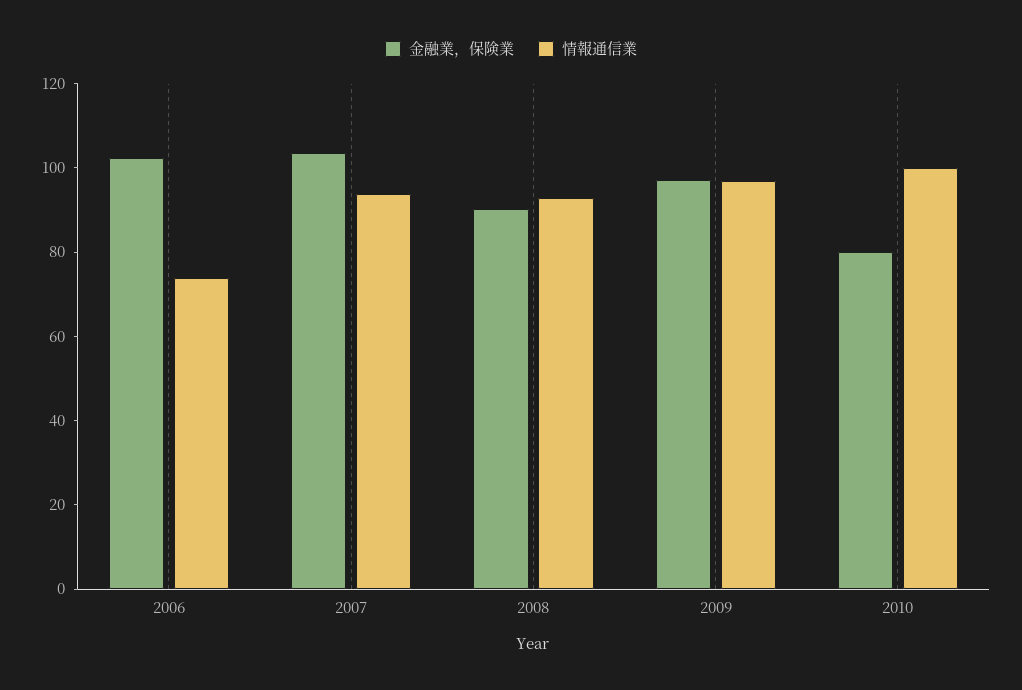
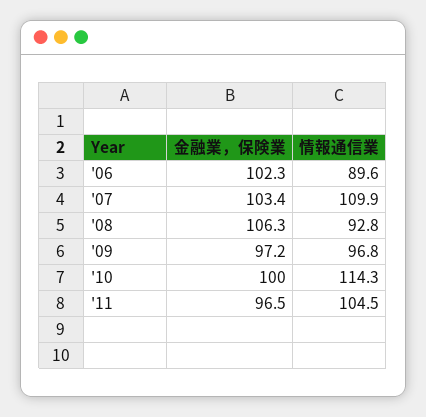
情報通信業, 2006: 75 -> 89.6
情報通信業, 2007: 95 -> 109.9
金融業，保険業, 2008: 90 -> 106.3
金融業，保険業, 2010: 80 -> 100
情報通信業, 2010: 100 -> 114.3
金融業，保険業, '11: none -> 96.5
情報通信業, '11: none -> 104.5

